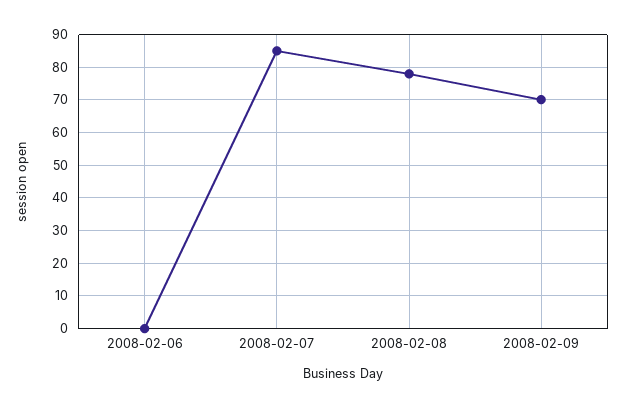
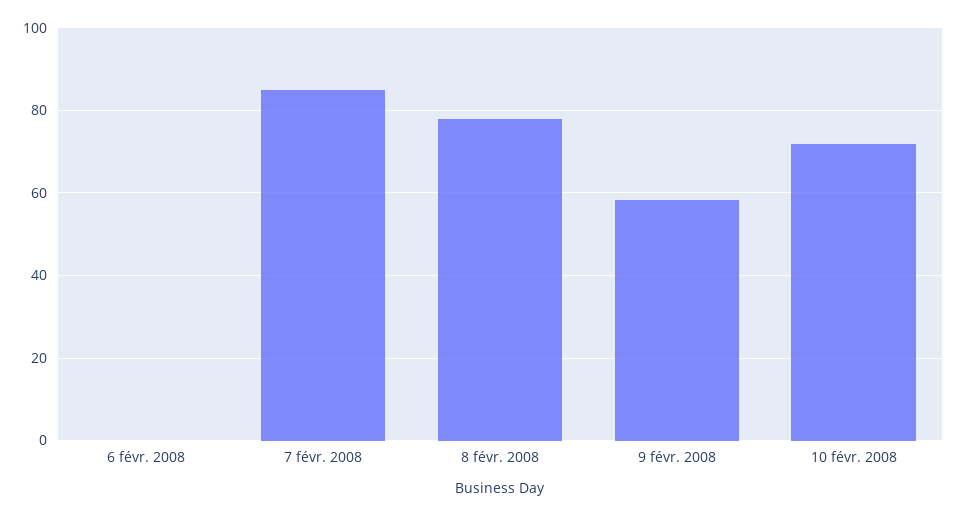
2008-02-09: 70 -> 58
10 févr. 2008: none -> 72

